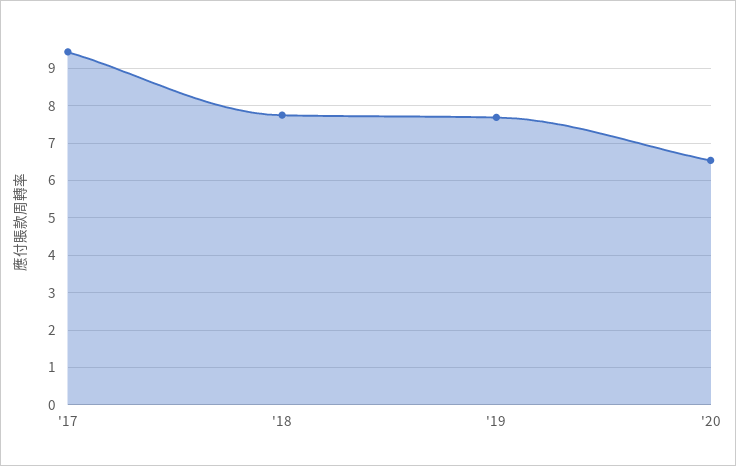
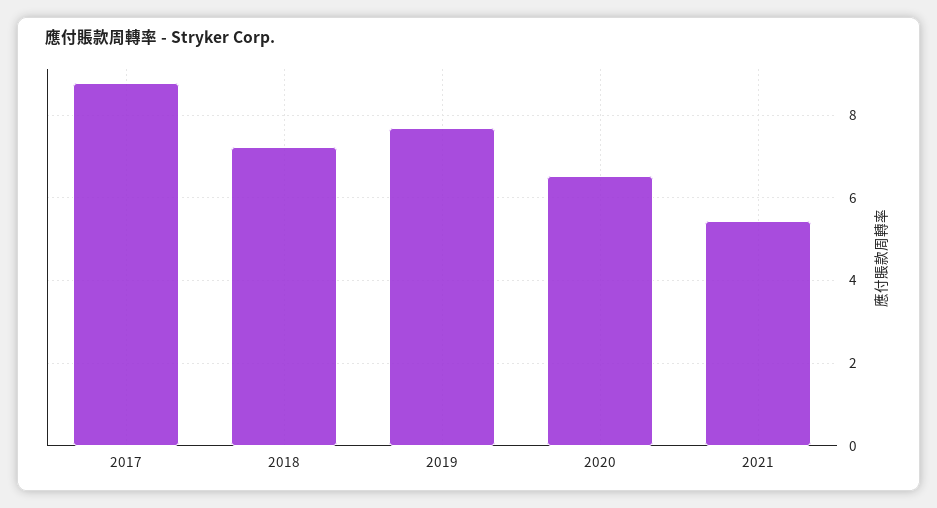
'17: 9.4 -> 8.8
'18: 7.8 -> 7.2
2021: none -> 5.4

